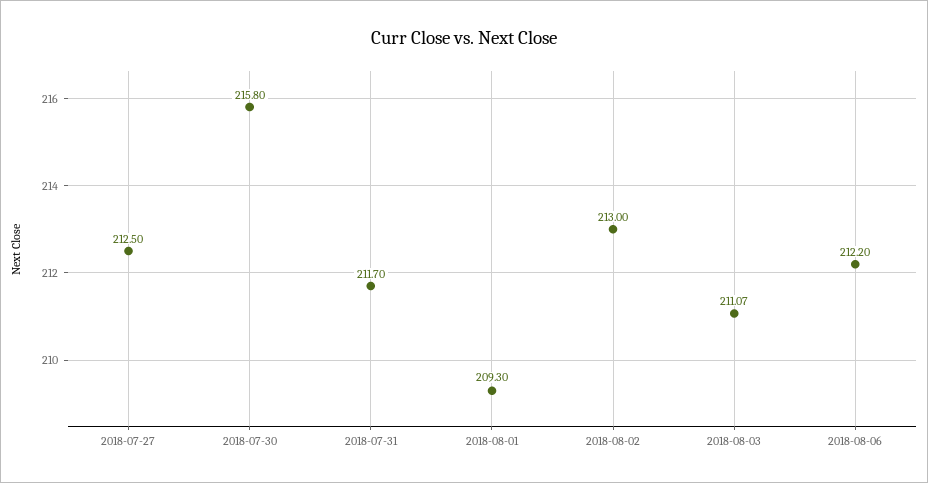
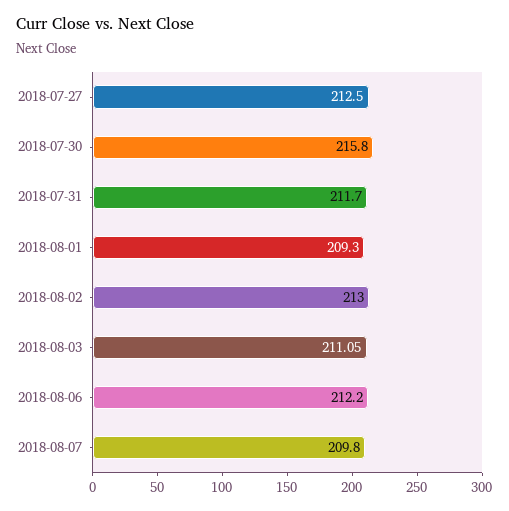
2018-08-03: 211.07 -> 211.05
2018-08-07: none -> 209.8

